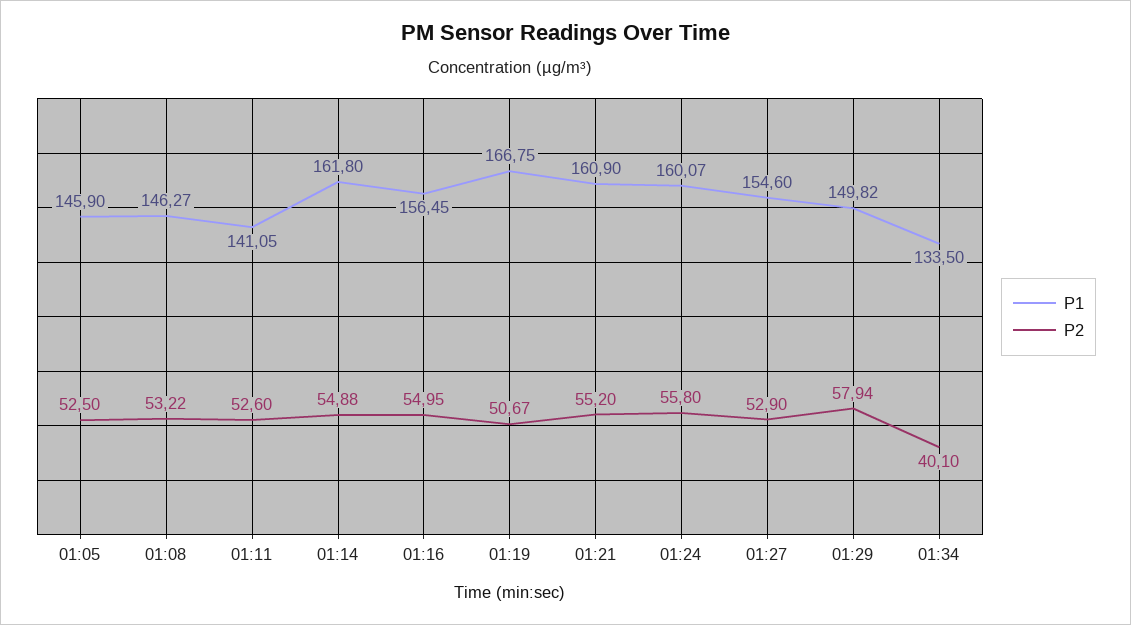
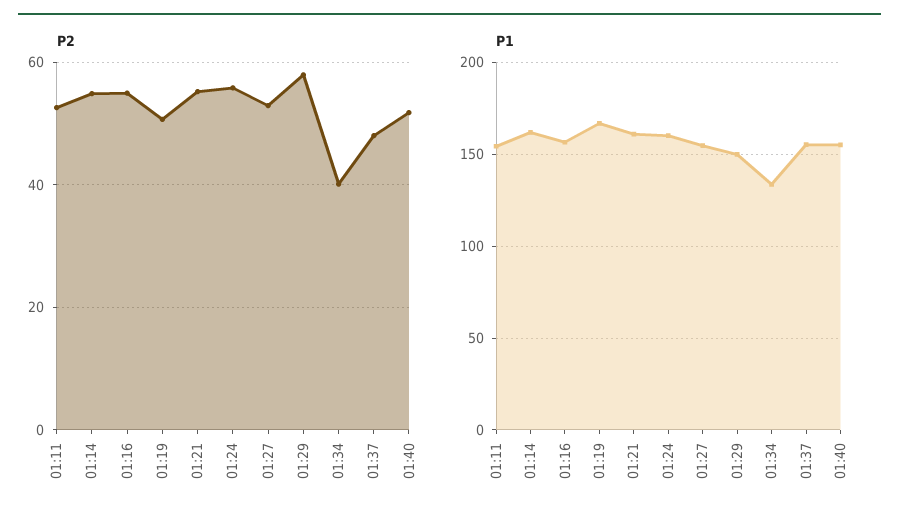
P1, 01:05: 145.9 -> none
P2, 01:05: 52.5 -> none
P1, 01:08: 146.27 -> none
P2, 01:08: 53.22 -> none
P1, 01:11: 141.05 -> 155
P2, 01:37: none -> 48
P2, 01:40: none -> 52
P1, 01:37: none -> 155
P1, 01:40: none -> 155

